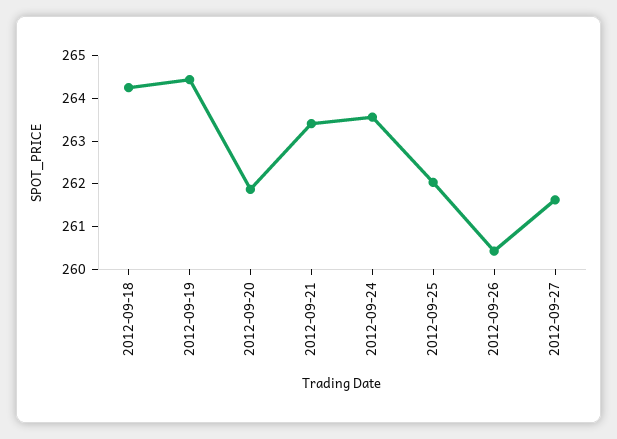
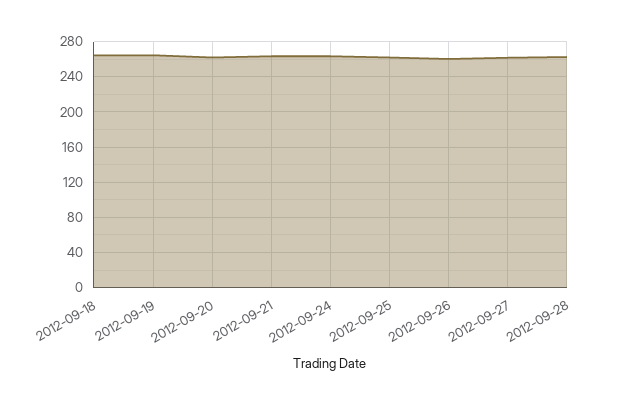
2012-09-28: none -> 260

